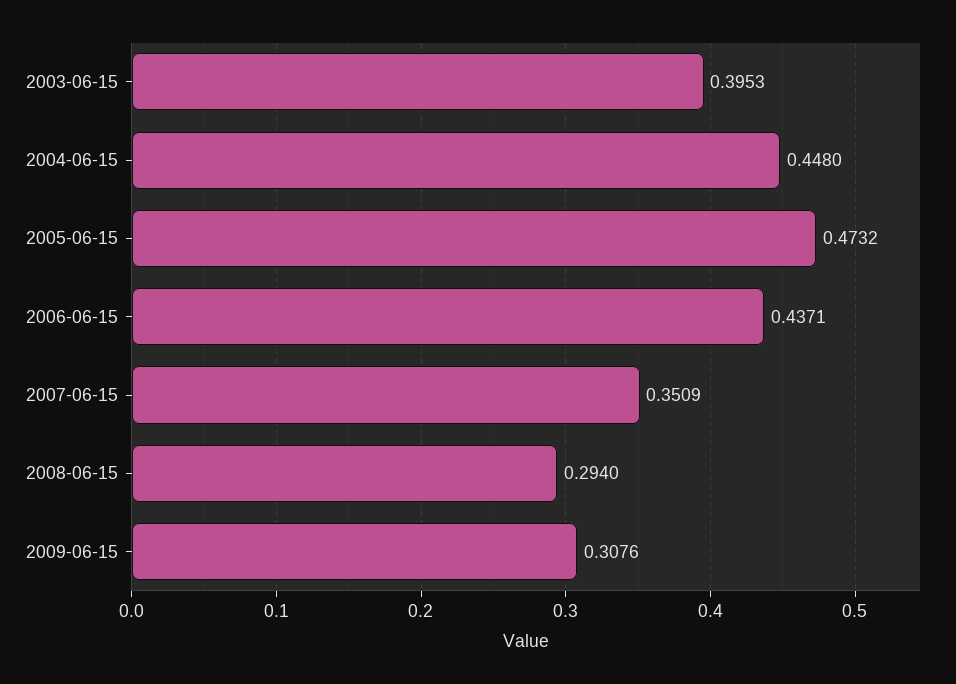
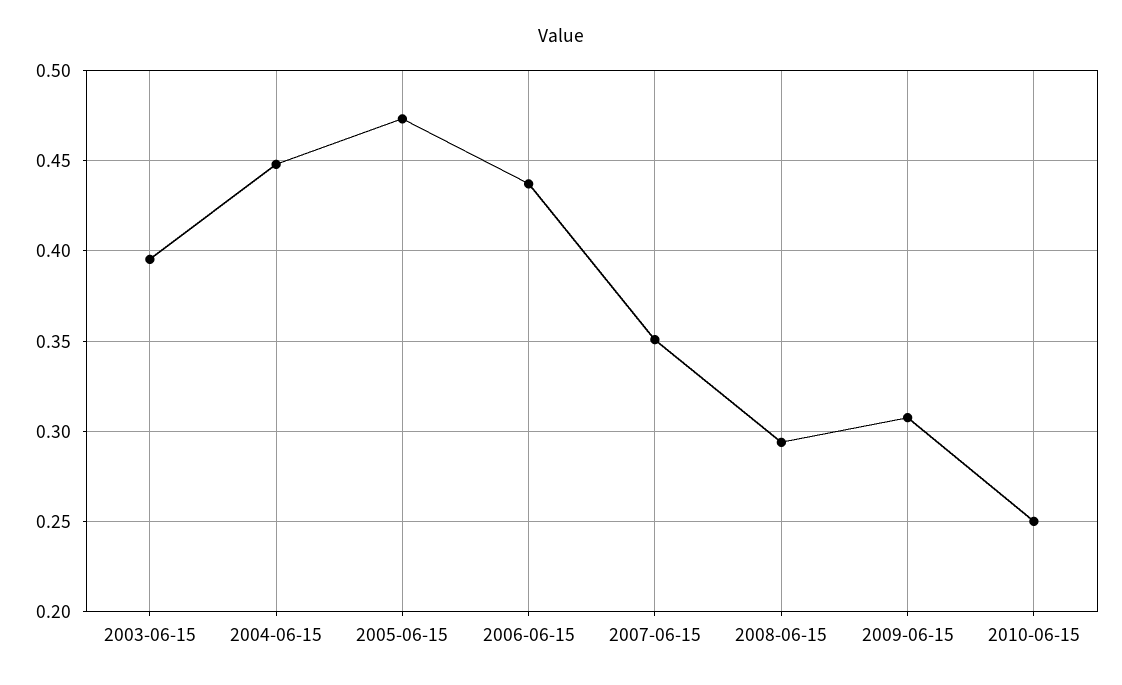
2010-06-15: none -> 0.25

